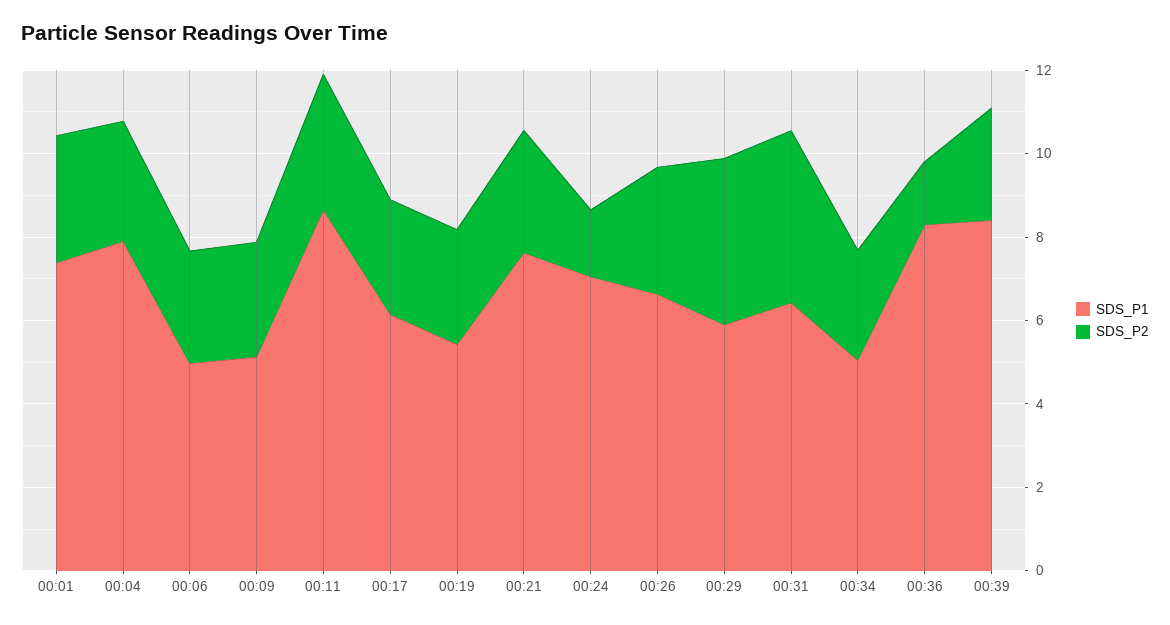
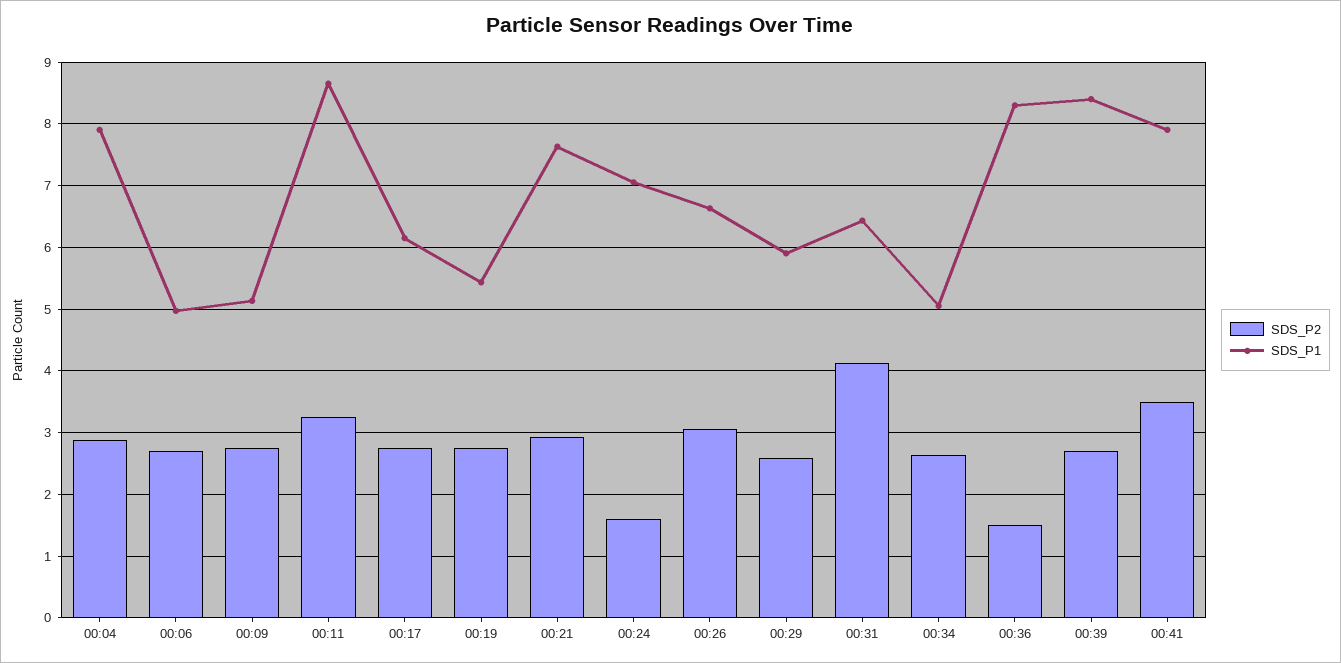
SDS_P1, 00:01: 7.5 -> none
SDS_P2, 00:01: 3 -> none
SDS_P2, 00:29: 4 -> 2.6
SDS_P2, 00:41: none -> 3.5
SDS_P1, 00:41: none -> 7.9

